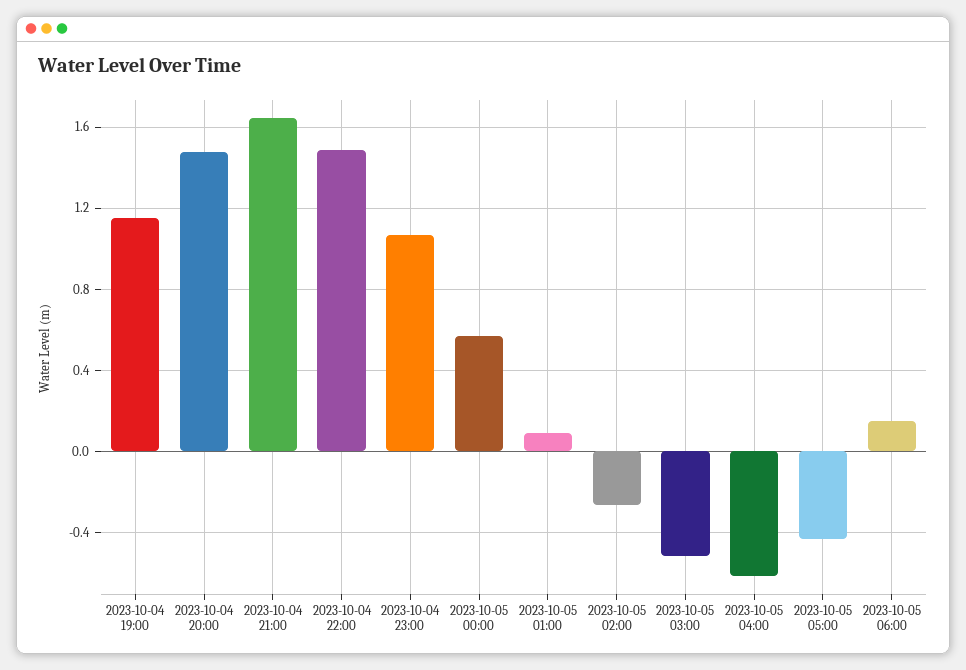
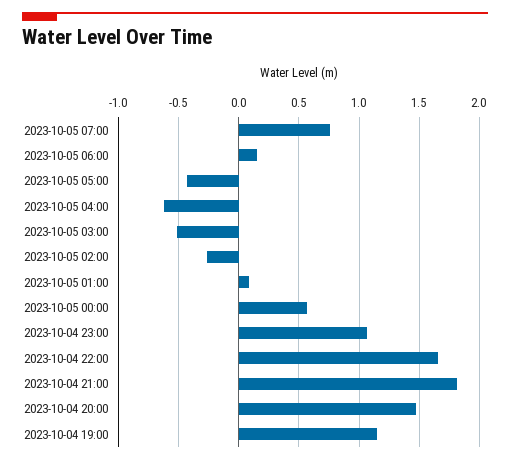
2023-10-04 21:00: 1.65 -> 1.8
2023-10-04 22:00: 1.5 -> 1.65
2023-10-05 07:00: none -> 0.75

